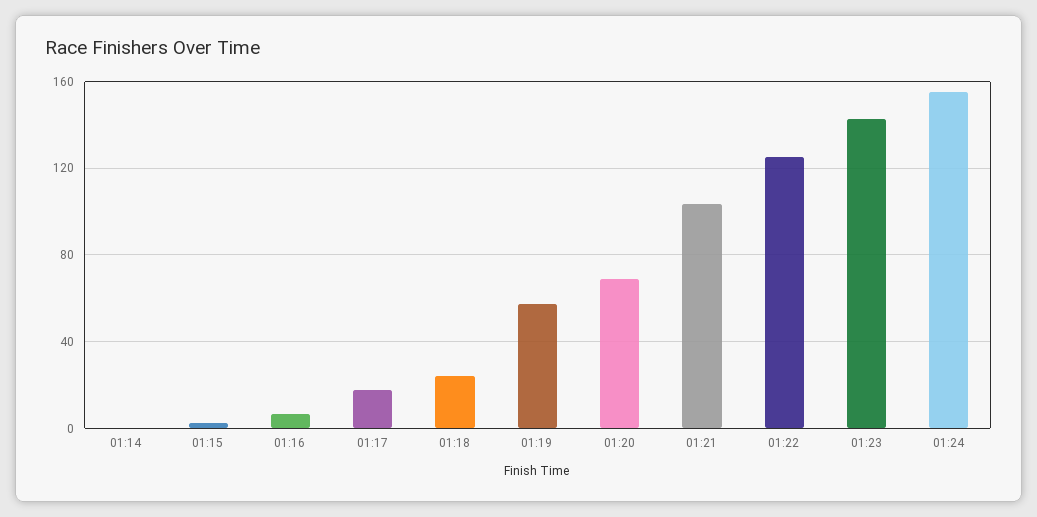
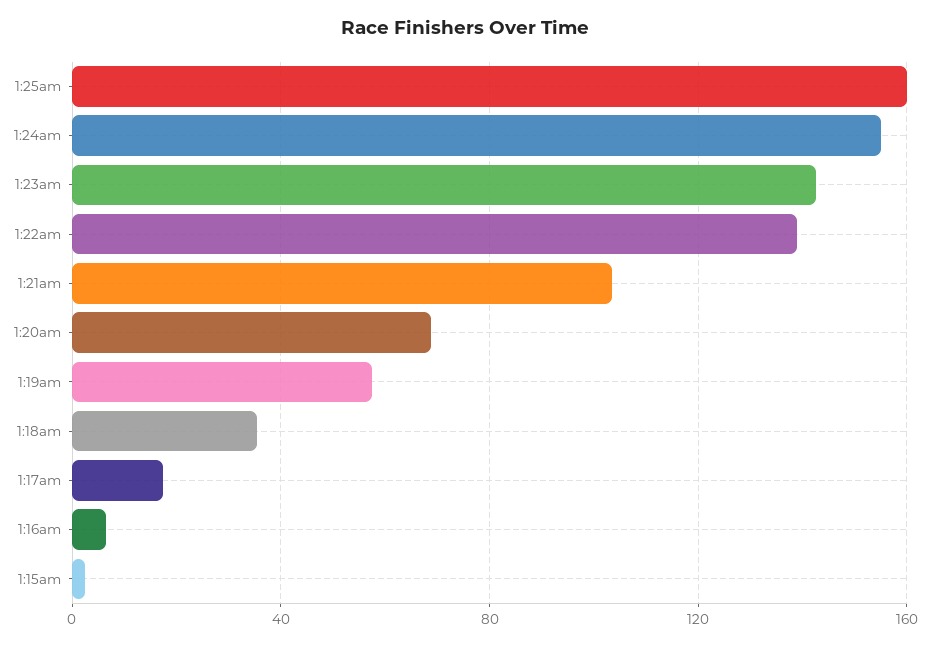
01:14: 0 -> none
01:18: 25 -> 35
01:22: 125 -> 140
1:25am: none -> 160

